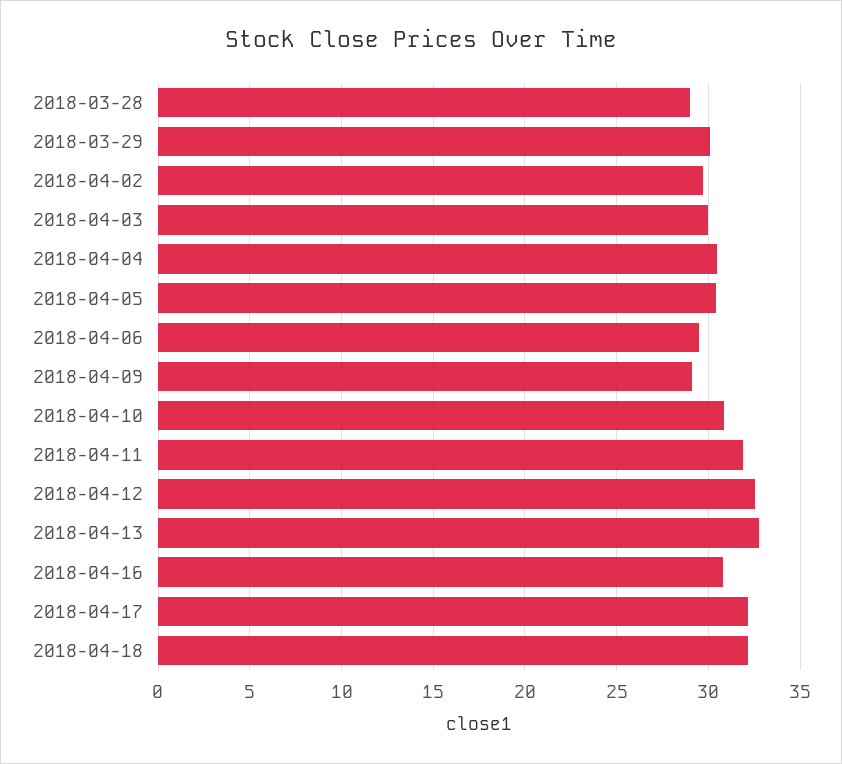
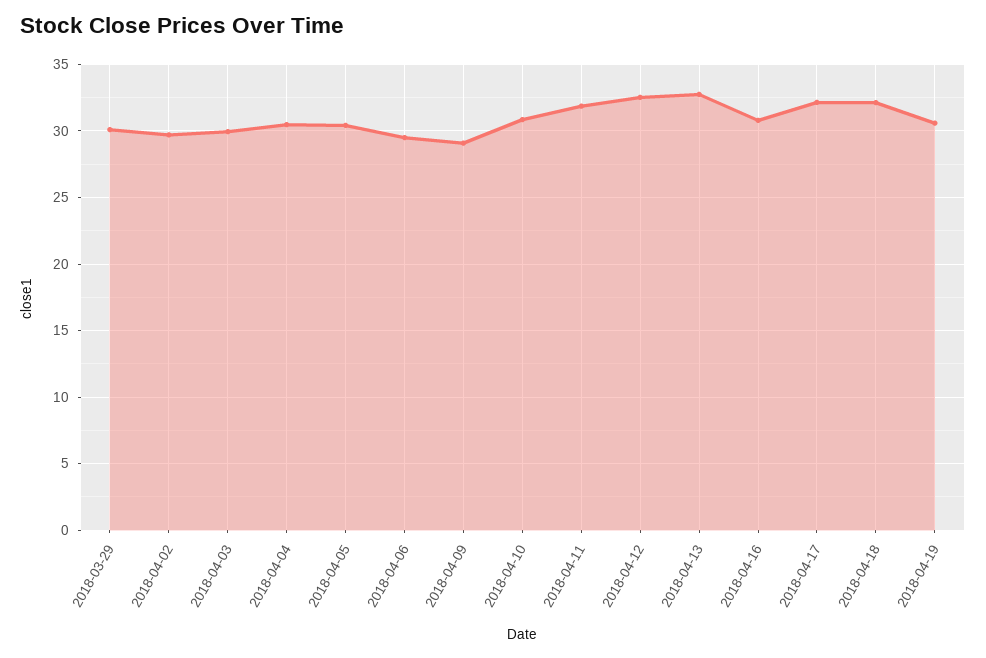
2018-03-28: 29 -> none
2018-04-19: none -> 30.5

